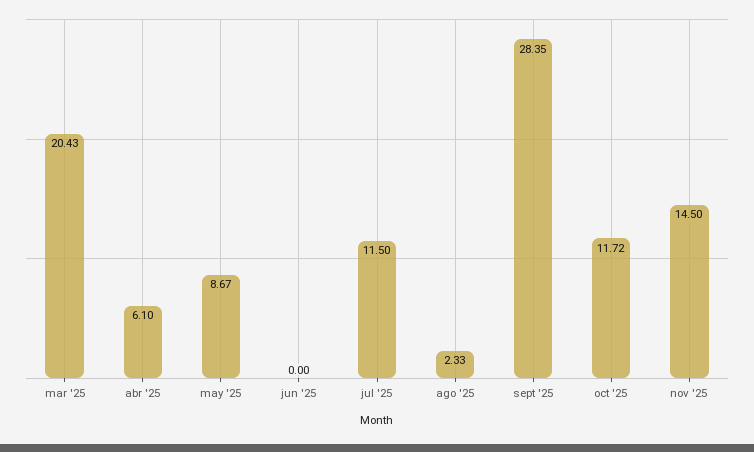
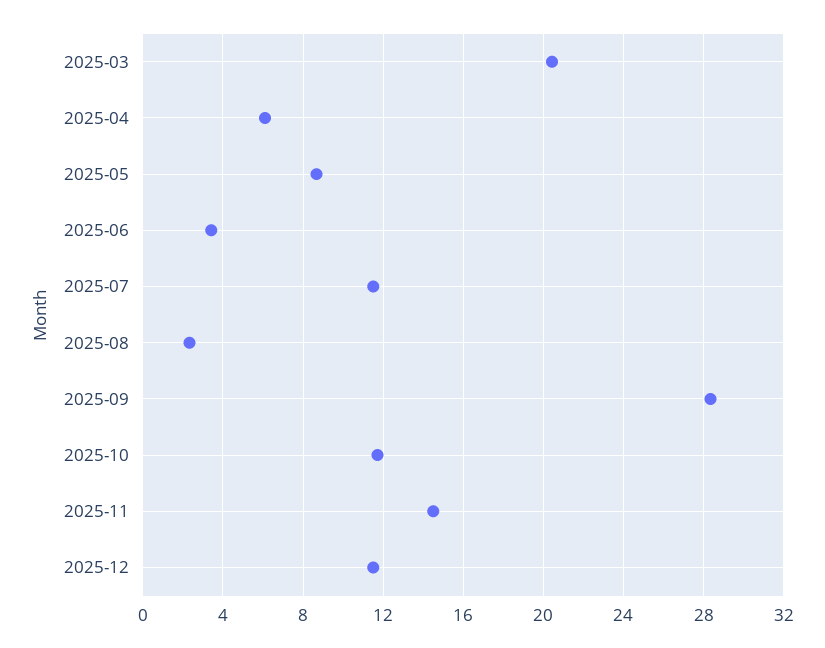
jun '25: 0 -> 3.5
2025-12: none -> 11.5

